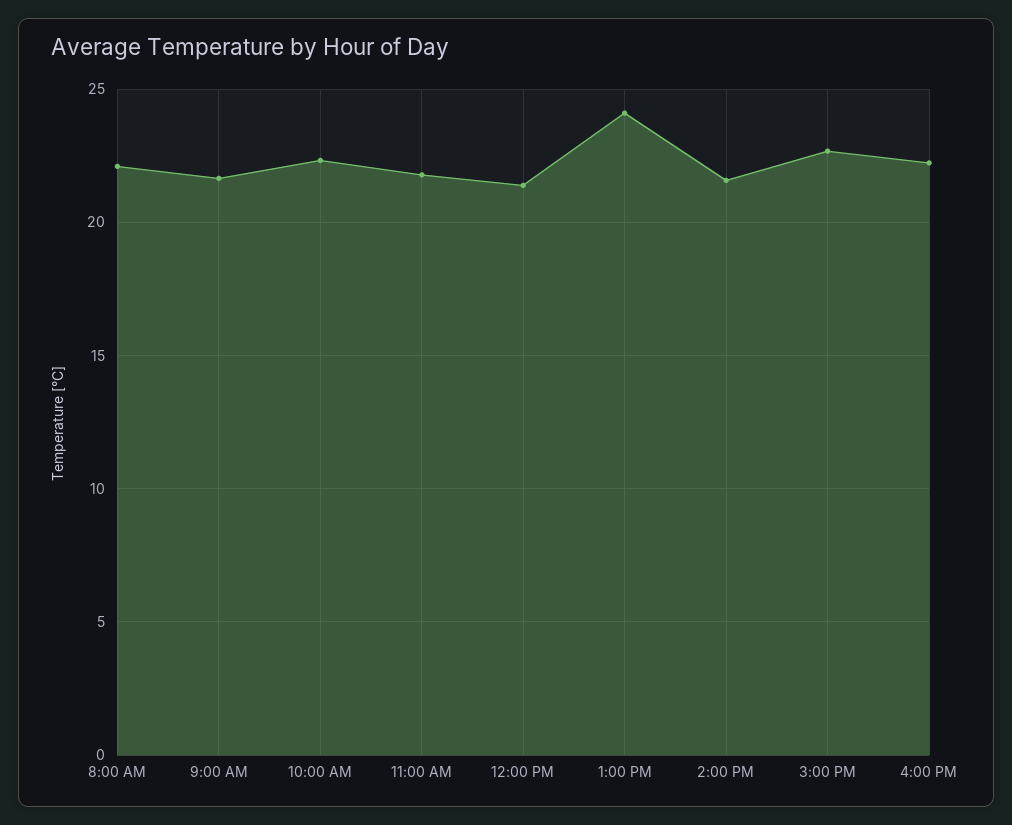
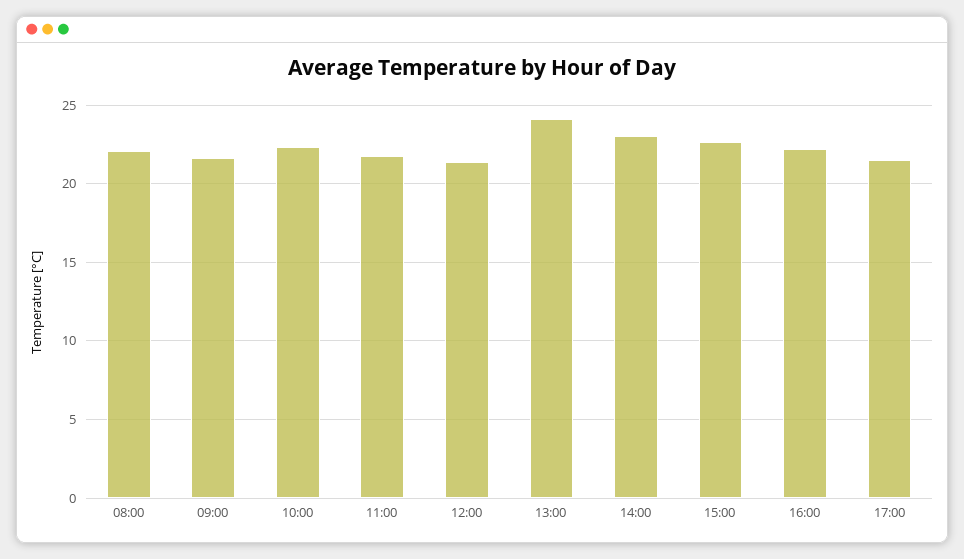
2:00 PM: 21.5 -> 23
17:00: none -> 21.5

